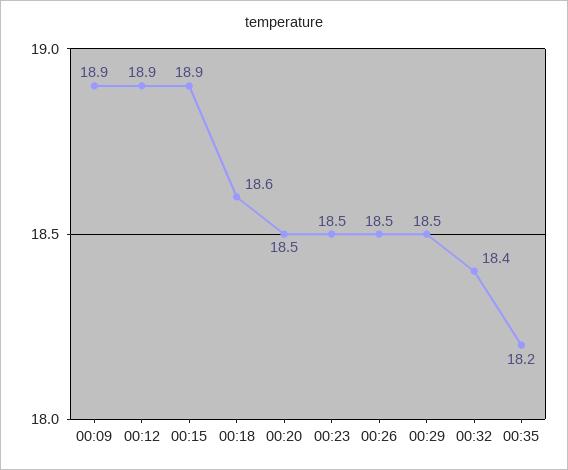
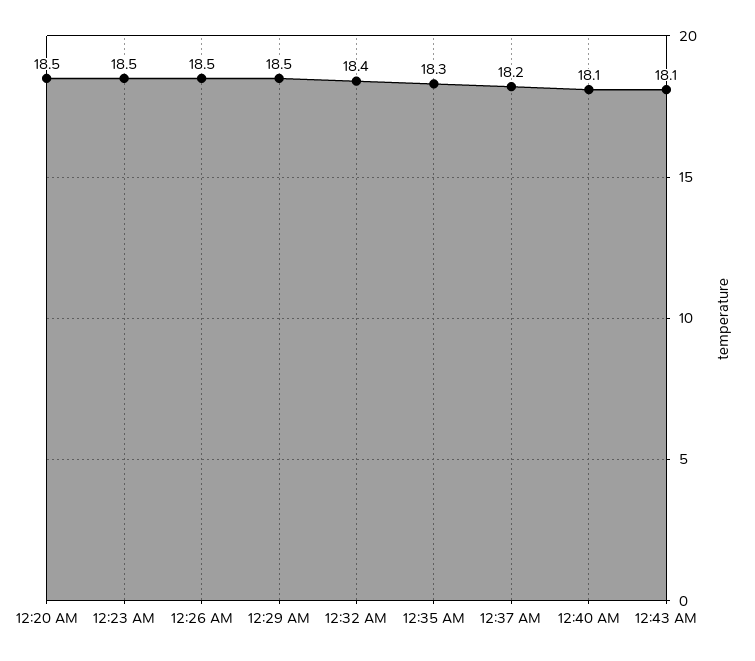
00:09: 18.9 -> none
00:12: 18.9 -> none
00:15: 18.9 -> none
00:18: 18.6 -> none
00:35: 18.2 -> 18.3
12:37 AM: none -> 18.2
12:40 AM: none -> 18.1
12:43 AM: none -> 18.1

